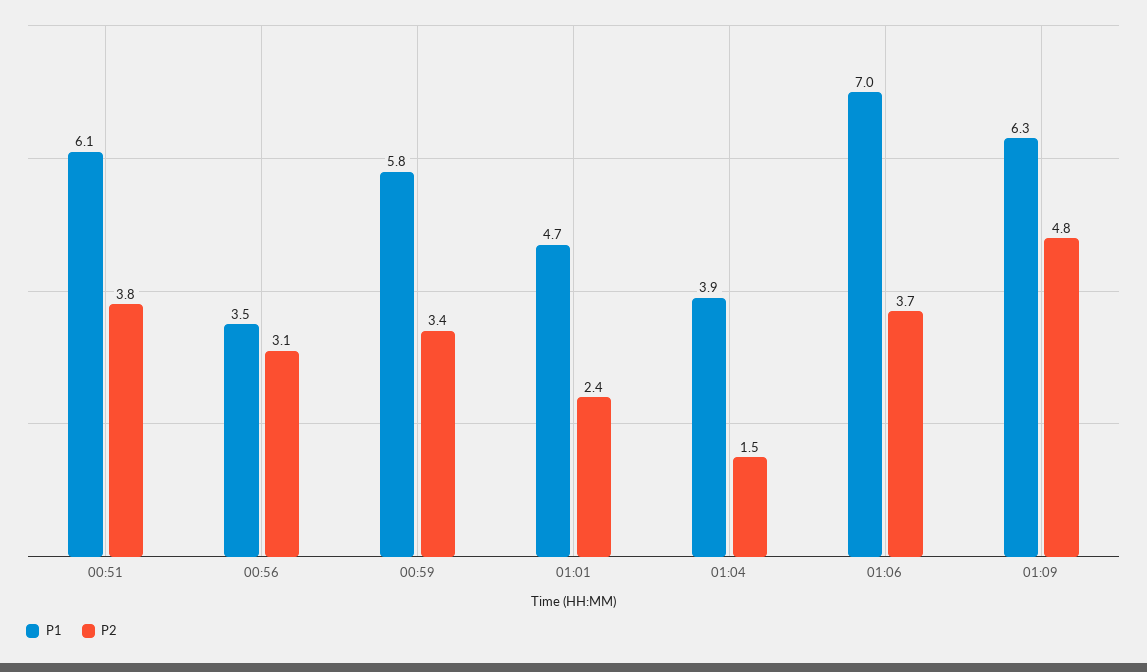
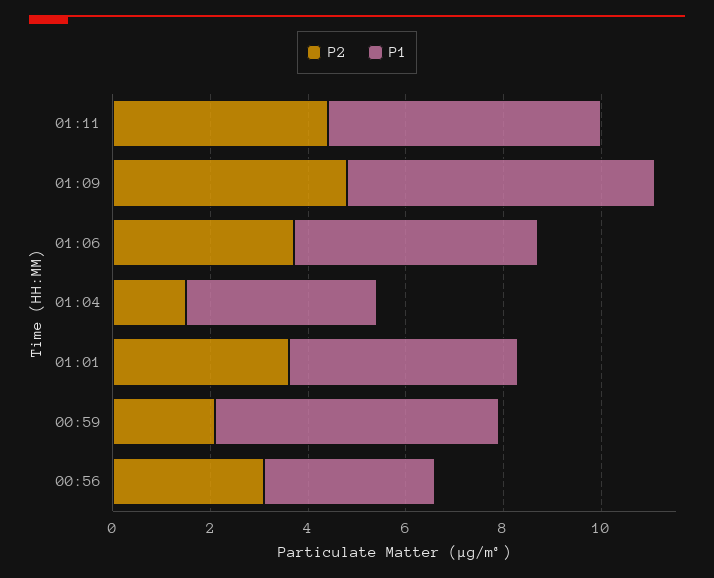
P1, 00:51: 6.1 -> none
P2, 00:51: 3.8 -> none
P2, 00:59: 3.4 -> 2
P2, 01:01: 2.4 -> 3.5
P1, 01:06: 7 -> 5
P2, 01:11: none -> 4.5
P1, 01:11: none -> 5.5

